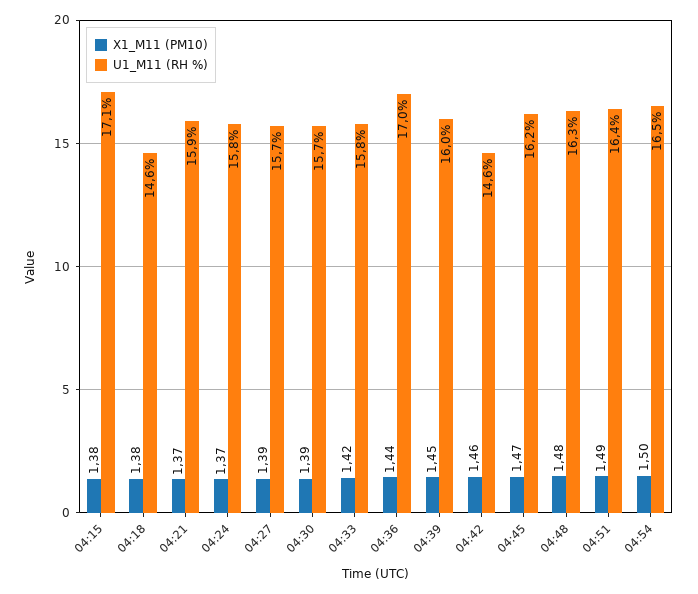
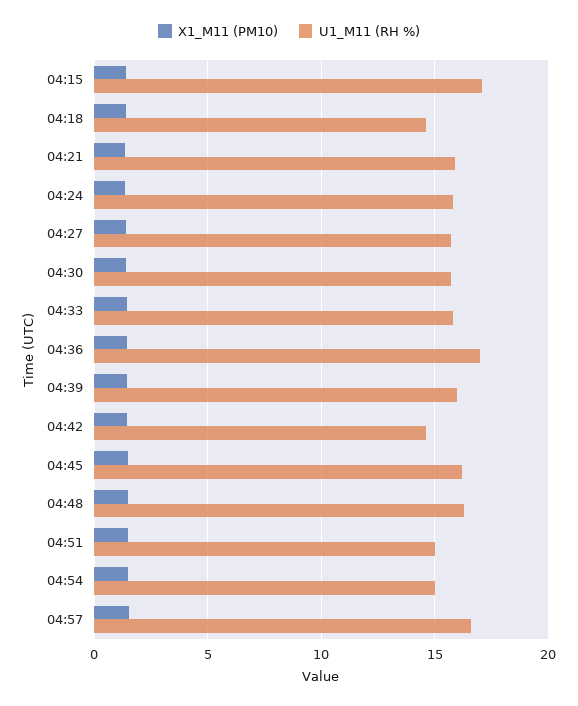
U1_M11 (RH %), 04:51: 16.4 -> 15
U1_M11 (RH %), 04:54: 16.5 -> 15
X1_M11 (PM10), 04:57: none -> 1.5
U1_M11 (RH %), 04:57: none -> 16.5

